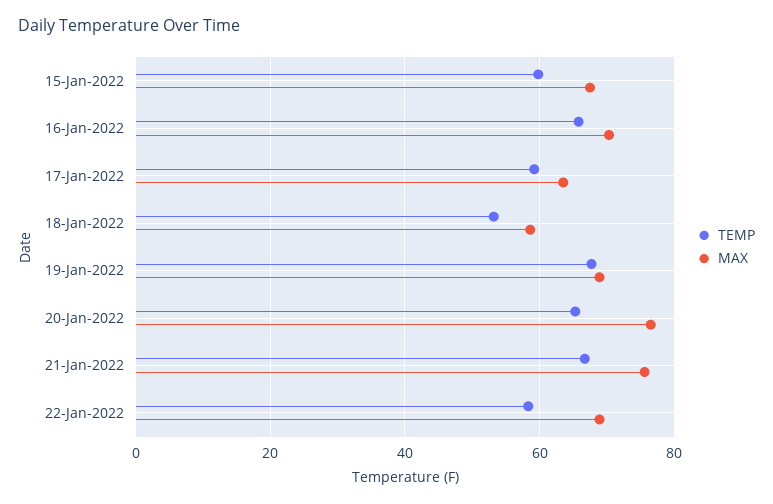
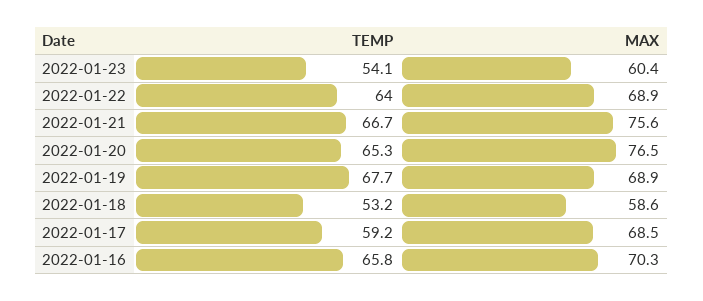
TEMP, 15-Jan-2022: 60 -> none
MAX, 15-Jan-2022: 68 -> none
MAX, 17-Jan-2022: 64 -> 68.5
TEMP, 22-Jan-2022: 58 -> 64
TEMP, 2022-01-23: none -> 54.1
MAX, 2022-01-23: none -> 60.4

